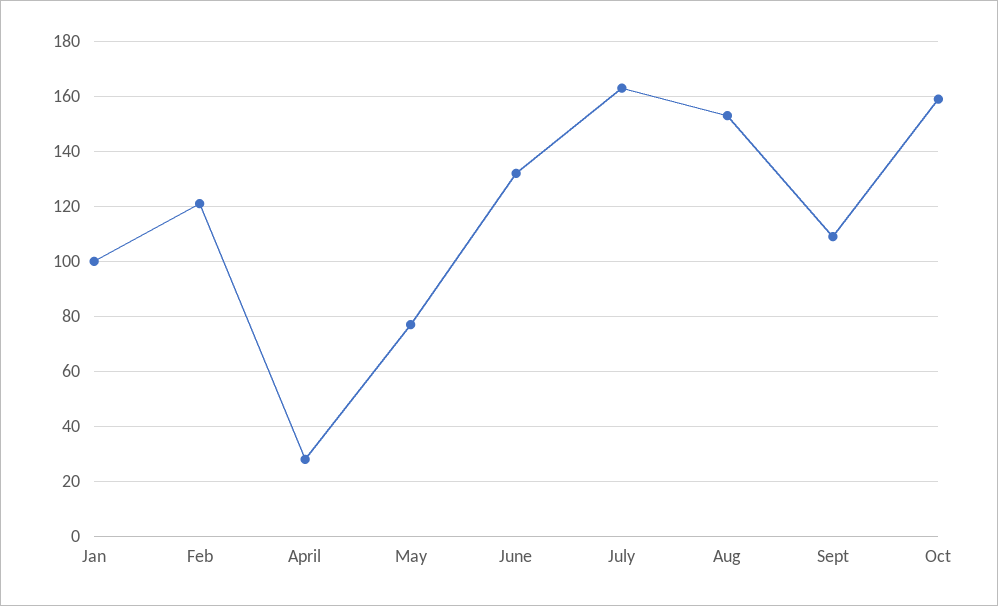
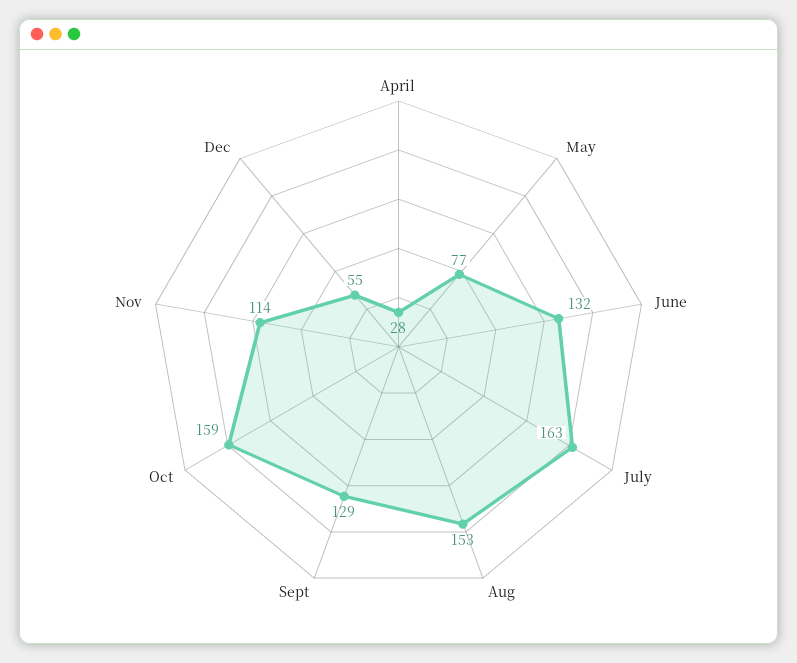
Jan: 100 -> none
Feb: 120 -> none
Sept: 110 -> 129
Nov: none -> 114
Dec: none -> 55

